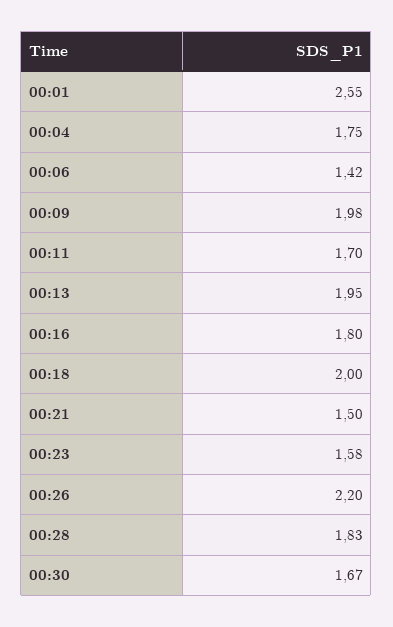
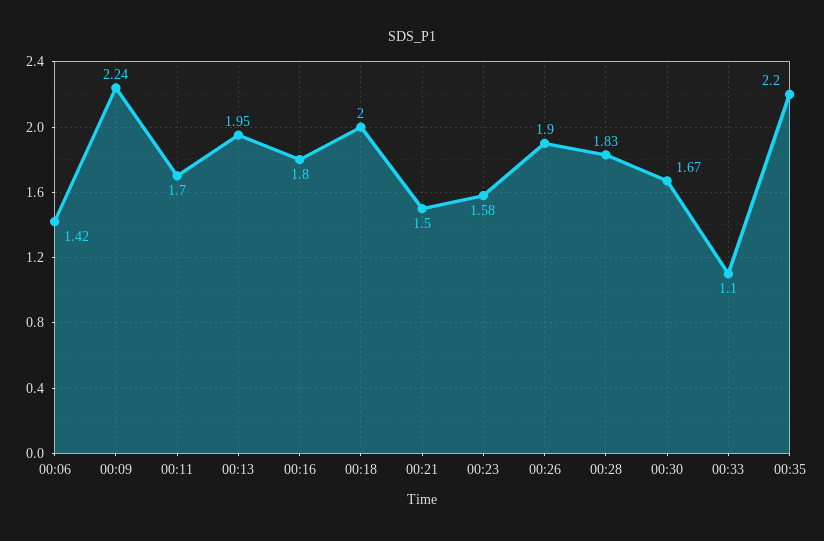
00:01: 2.55 -> none
00:04: 1.75 -> none
00:09: 1.98 -> 2.24
00:26: 2.2 -> 1.9
00:33: none -> 1.1
00:35: none -> 2.2

